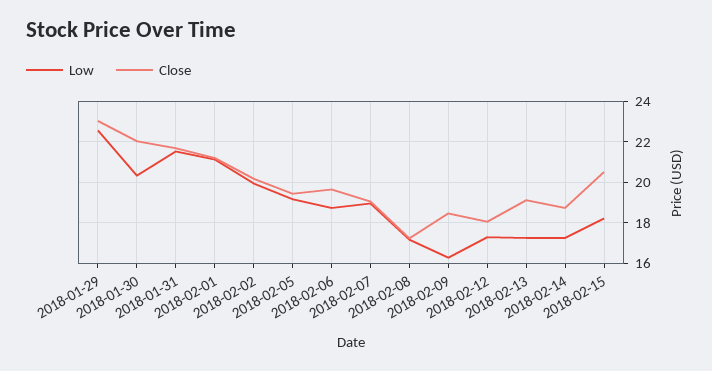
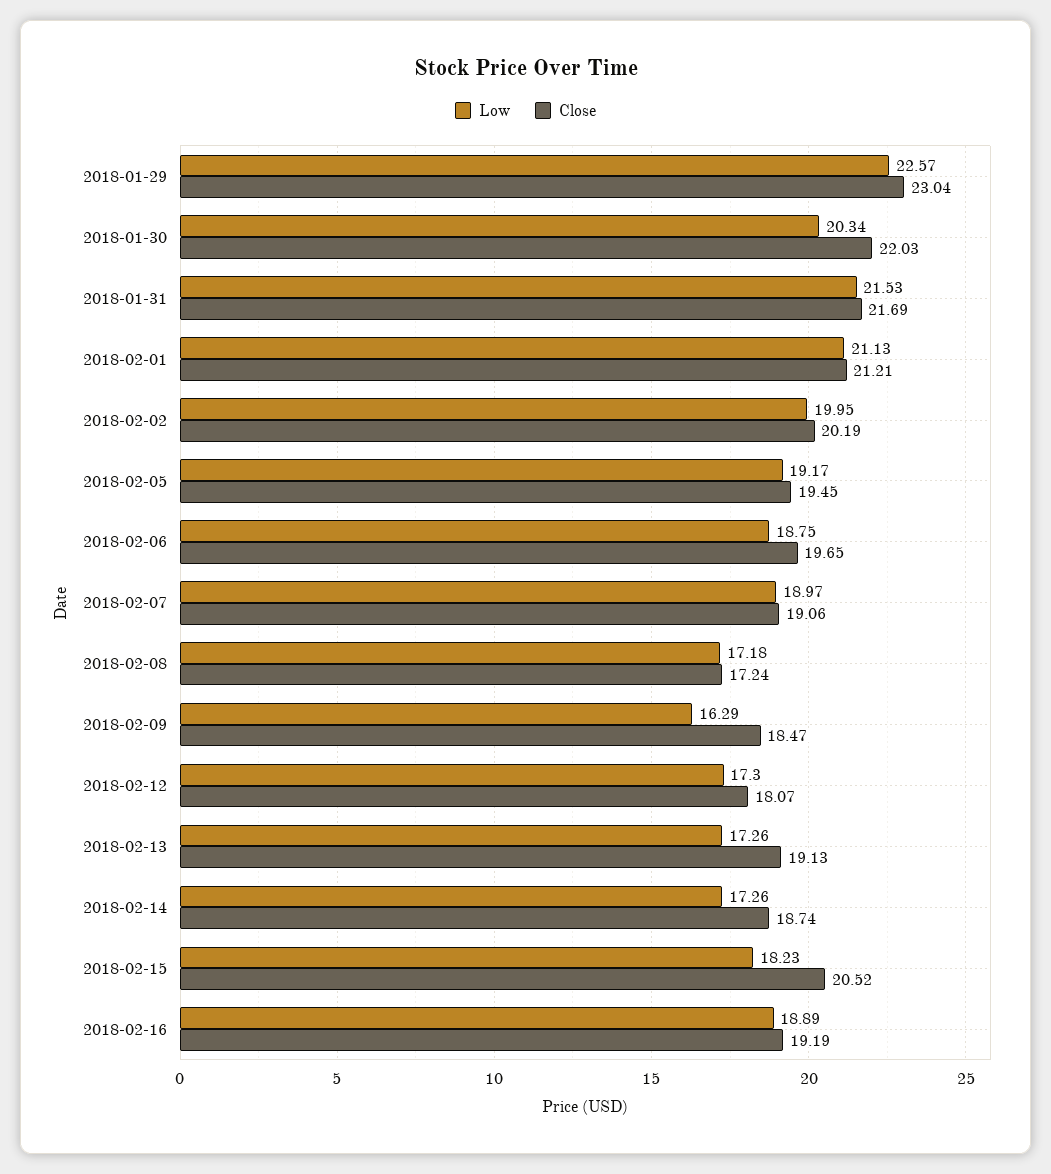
Low, 2018-02-16: none -> 18.89
Close, 2018-02-16: none -> 19.19

